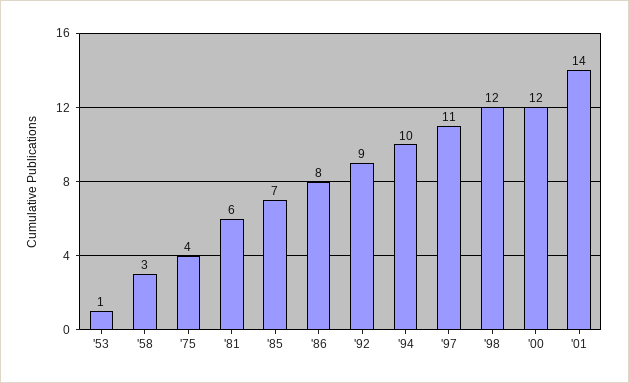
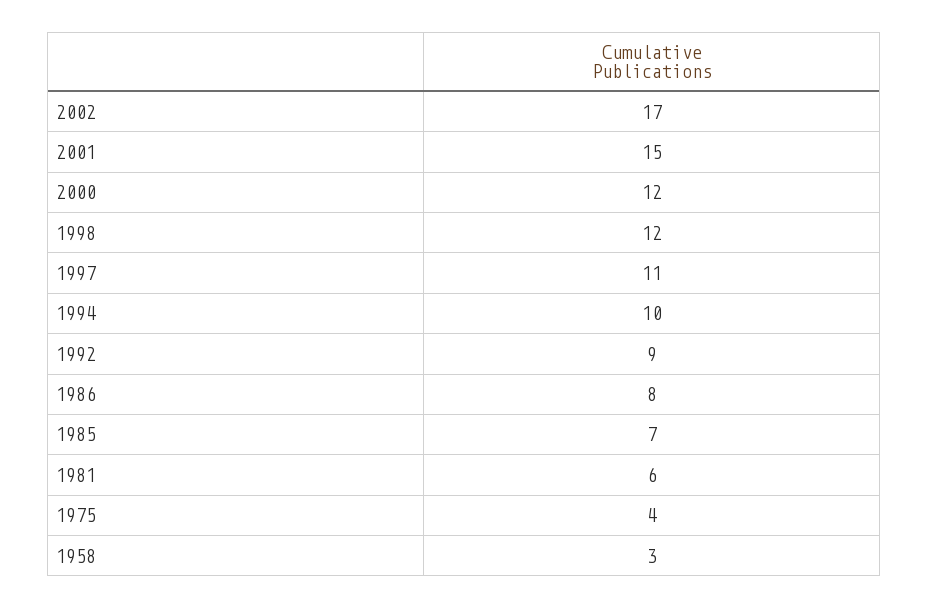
'53: 1 -> none
'01: 14 -> 15
2002: none -> 17

